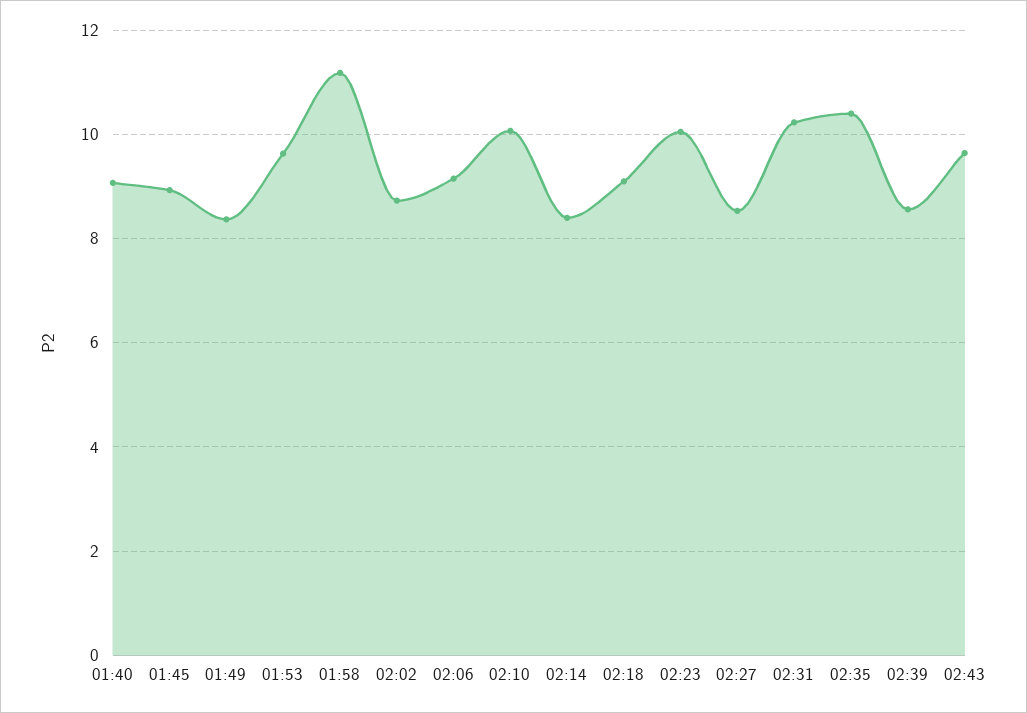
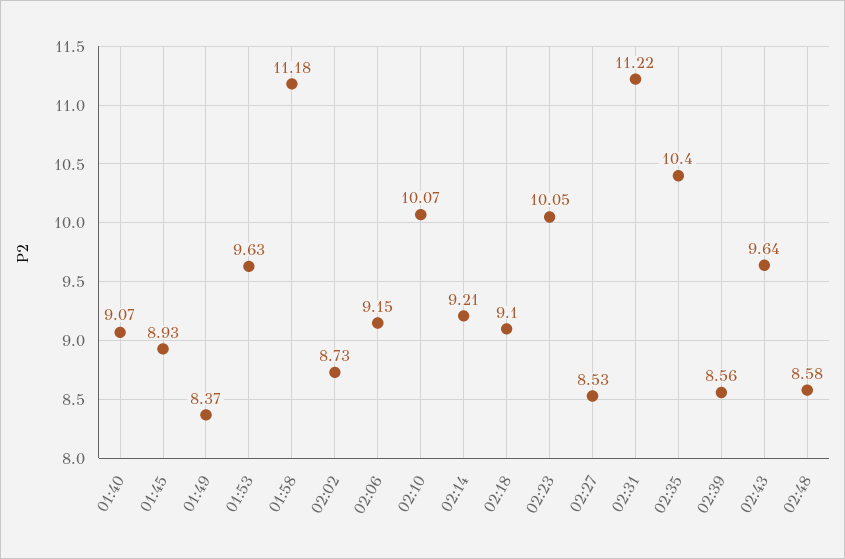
02:14: 8.4 -> 9.21
02:31: 10.2 -> 11.22
02:48: none -> 8.58

